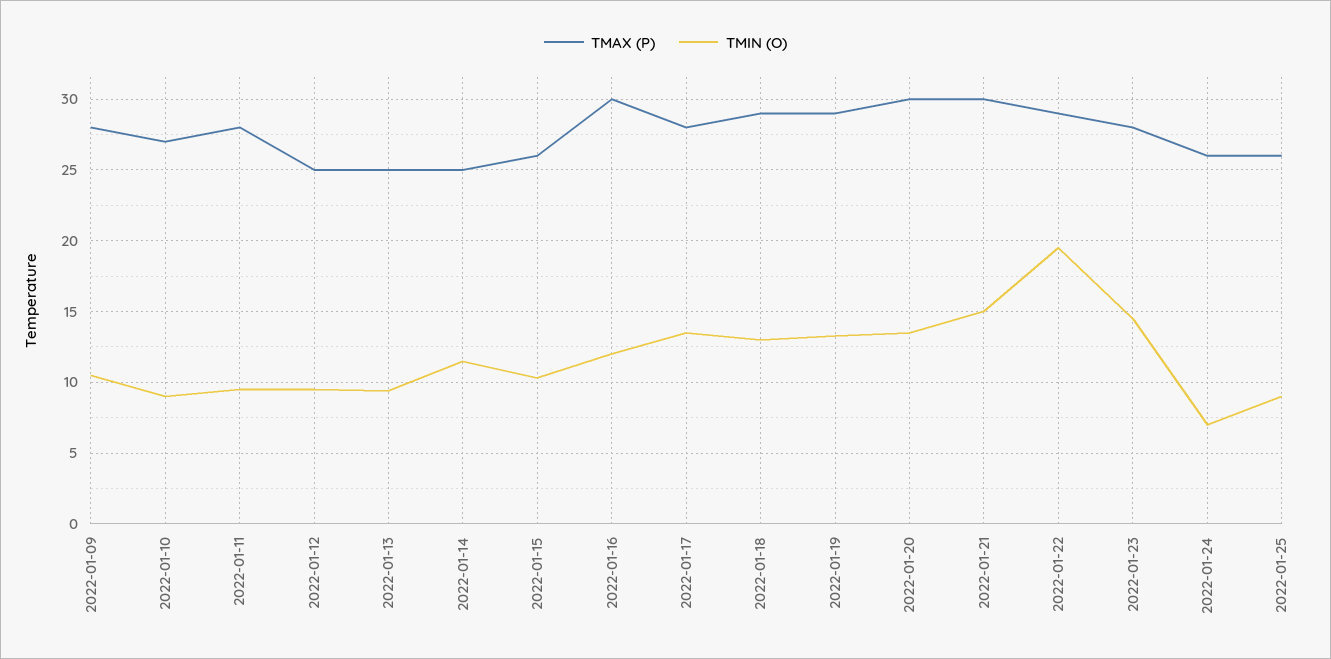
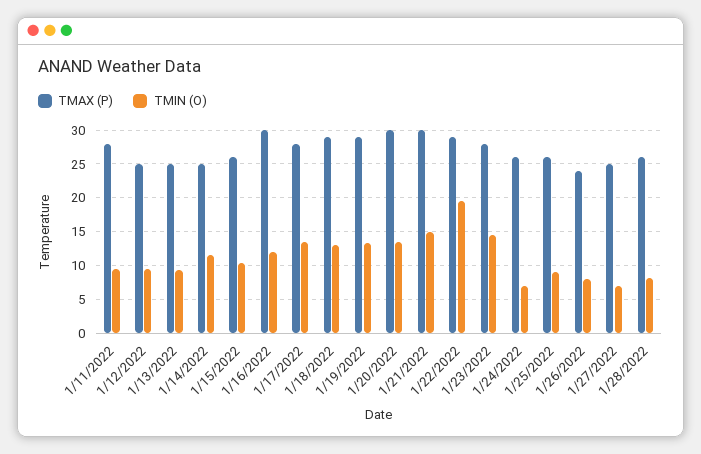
TMAX (P), 2022-01-09: 28 -> none
TMIN (O), 2022-01-09: 10.5 -> none
TMAX (P), 2022-01-10: 27 -> none
TMIN (O), 2022-01-10: 9 -> none
TMAX (P), 1/26/2022: none -> 24
TMIN (O), 1/26/2022: none -> 8
TMAX (P), 1/27/2022: none -> 25
TMIN (O), 1/27/2022: none -> 7
TMAX (P), 1/28/2022: none -> 26
TMIN (O), 1/28/2022: none -> 8

